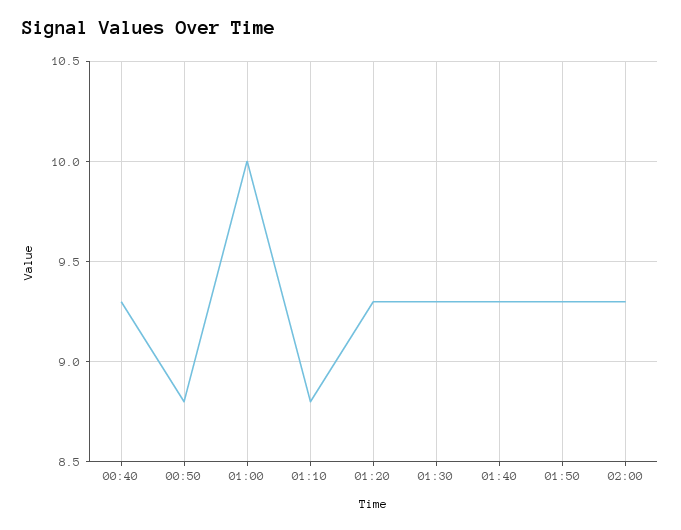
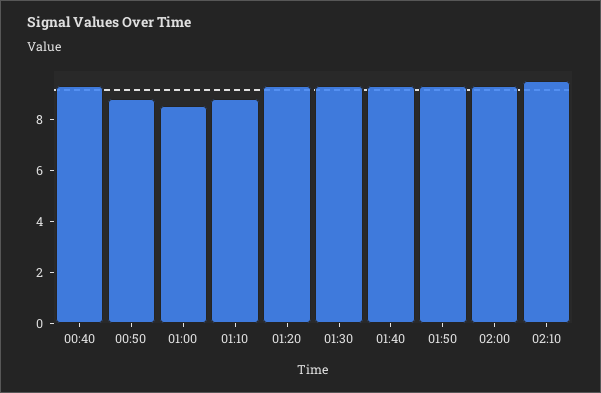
01:00: 10 -> 8.5
02:10: none -> 9.5

